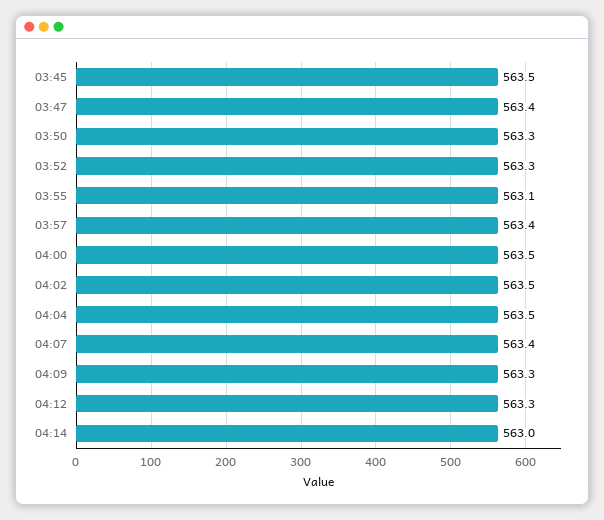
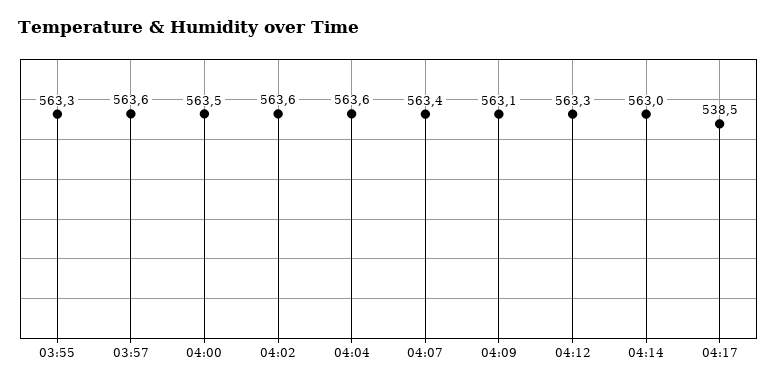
03:45: 563.5 -> none
03:47: 563.4 -> none
03:50: 563.3 -> none
03:52: 563.3 -> none
03:55: 563.1 -> 563.3
03:57: 563.4 -> 563.6
04:02: 563.5 -> 563.6
04:04: 563.5 -> 563.6
04:09: 563.3 -> 563.1
04:17: none -> 538.5

